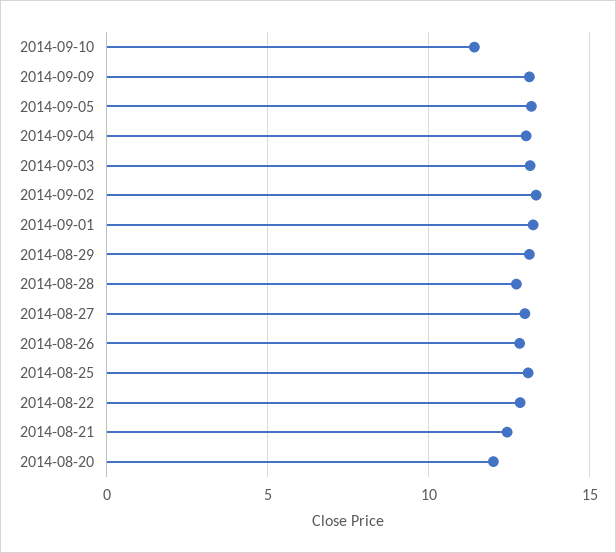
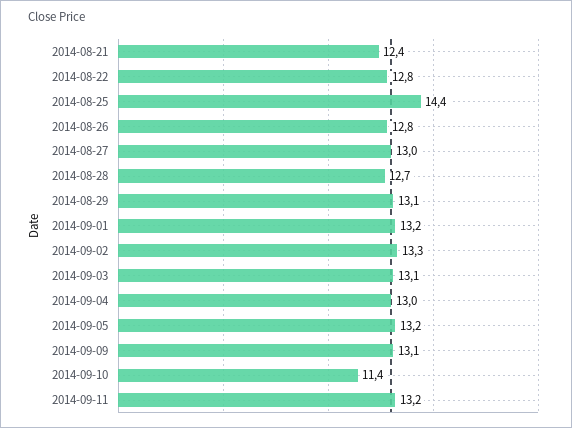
2014-08-25: 13 -> 14.4
2014-08-20: 12 -> none
2014-09-11: none -> 13.2

